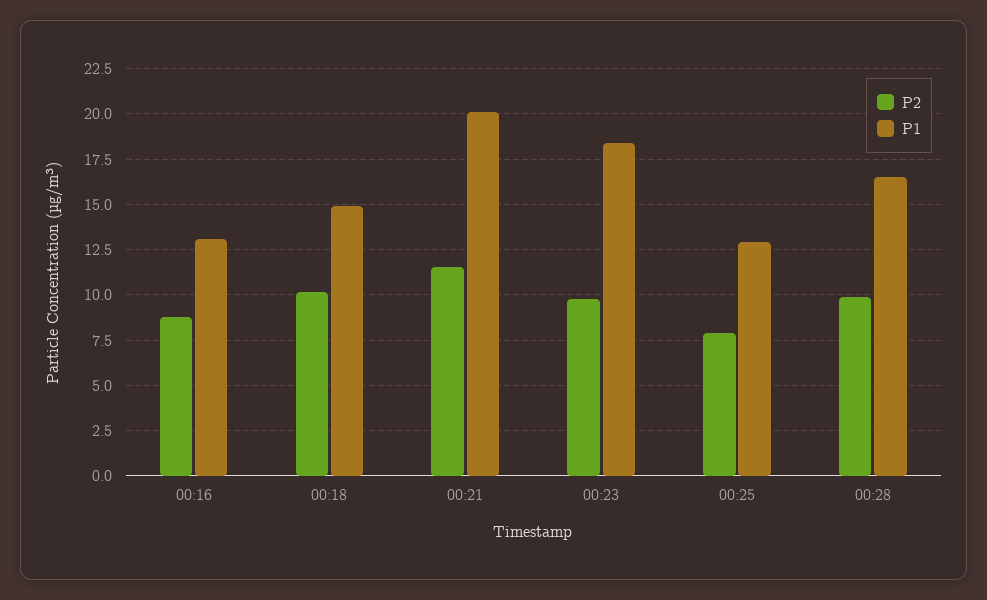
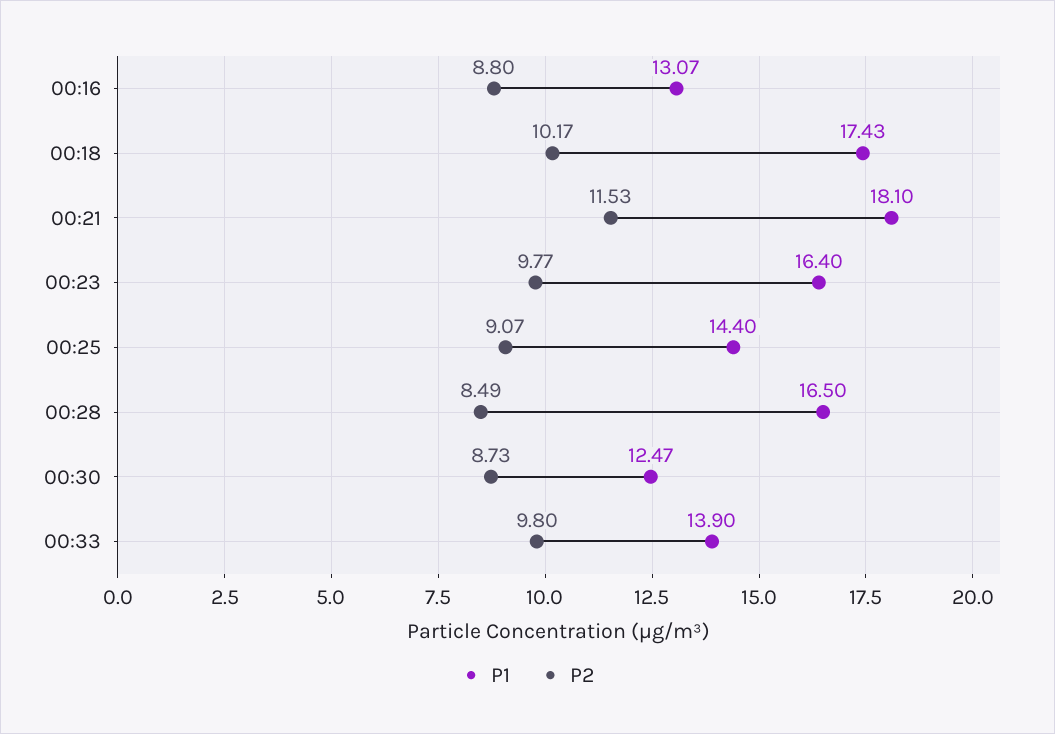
P1, 00:18: 15 -> 17.43
P1, 00:21: 20 -> 18.1
P1, 00:23: 18.5 -> 16.4
P2, 00:25: 8 -> 9.07
P1, 00:25: 13 -> 14.4
P2, 00:28: 10 -> 8.49
P1, 00:30: none -> 12.47
P2, 00:30: none -> 8.73
P1, 00:33: none -> 13.9
P2, 00:33: none -> 9.8

